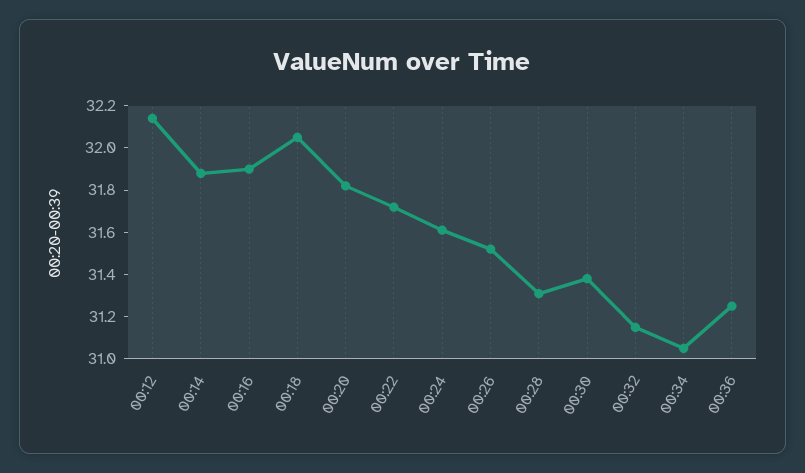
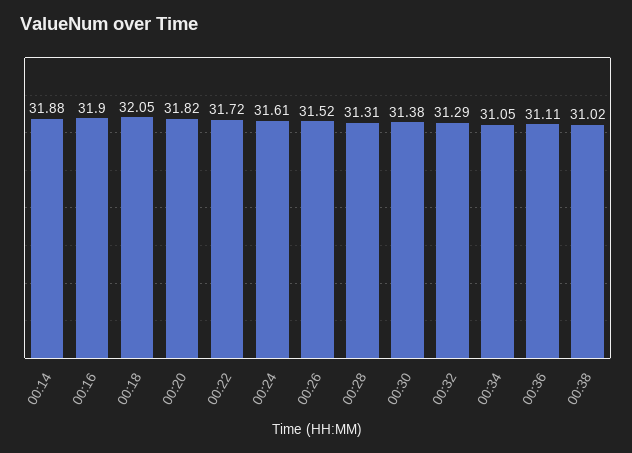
00:12: 32.15 -> none
00:32: 31.15 -> 31.29
00:36: 31.25 -> 31.11
00:38: none -> 31.02

